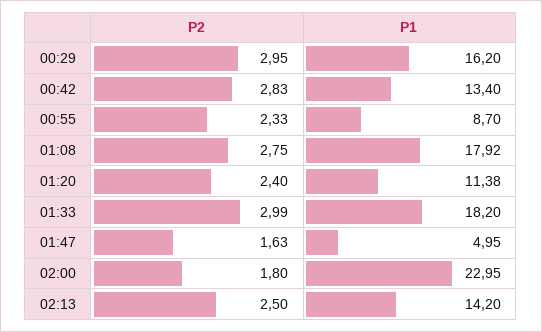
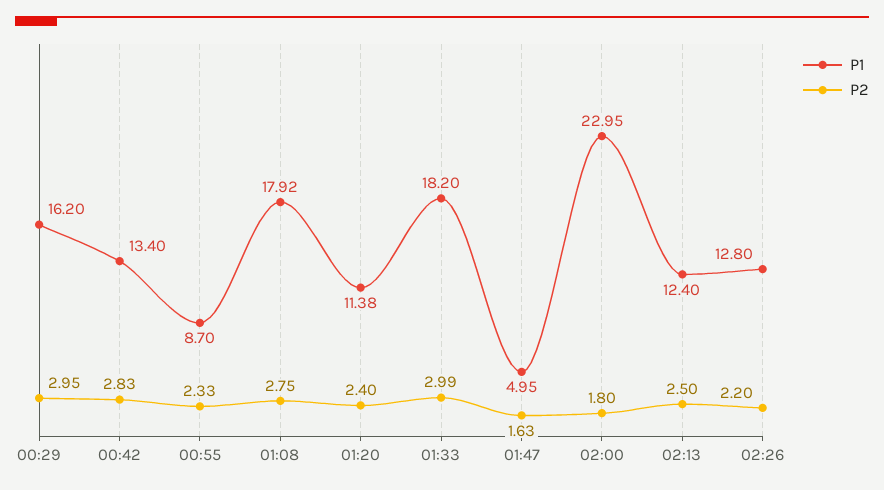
P1, 02:13: 14.2 -> 12.4
P1, 02:26: none -> 12.8
P2, 02:26: none -> 2.2

